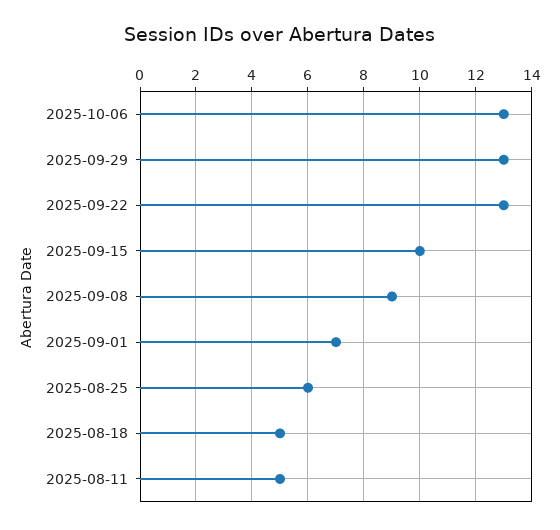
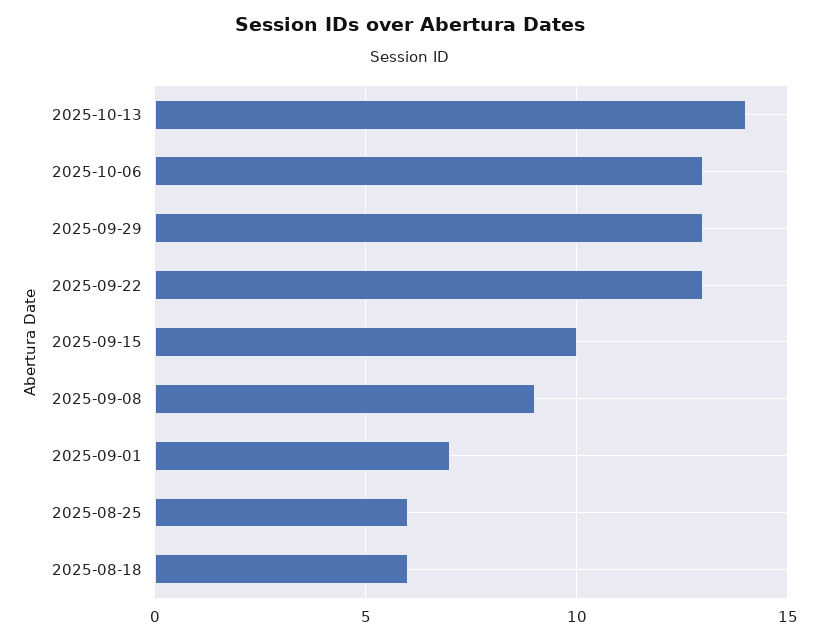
2025-08-18: 5 -> 6
2025-08-11: 5 -> none
2025-10-13: none -> 14

